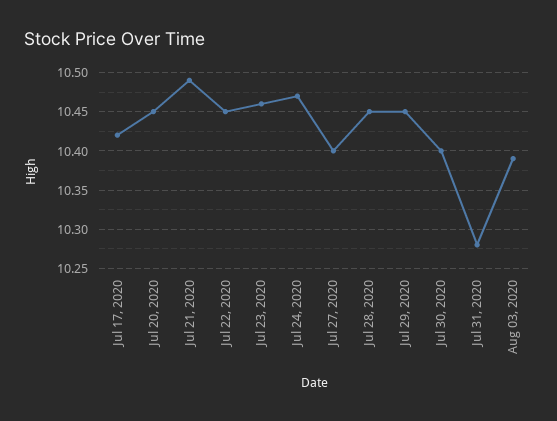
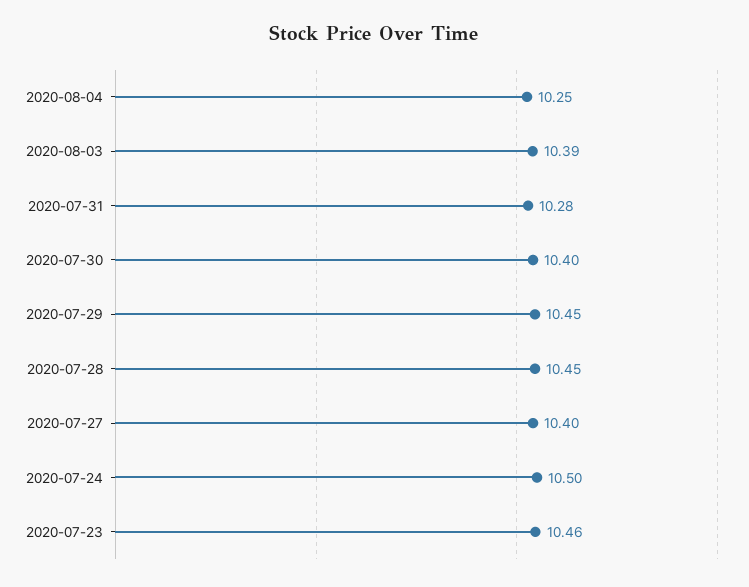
Jul 17, 2020: 10.42 -> none
Jul 20, 2020: 10.45 -> none
Jul 21, 2020: 10.49 -> none
Jul 22, 2020: 10.45 -> none
Jul 24, 2020: 10.47 -> 10.5
2020-08-04: none -> 10.25

